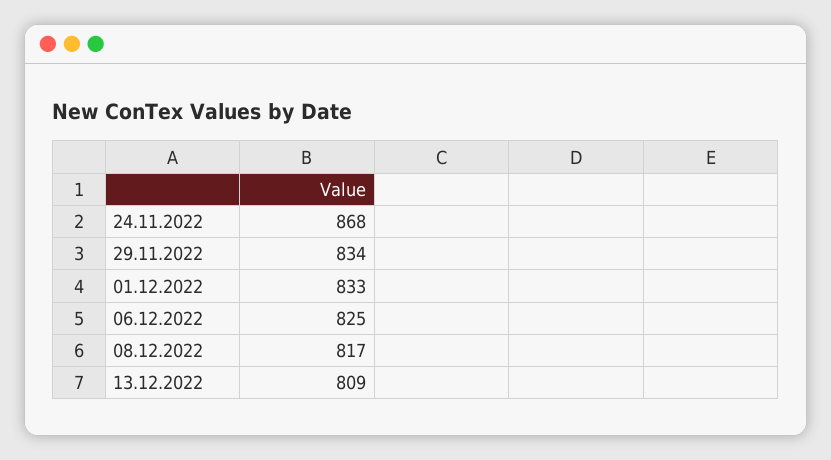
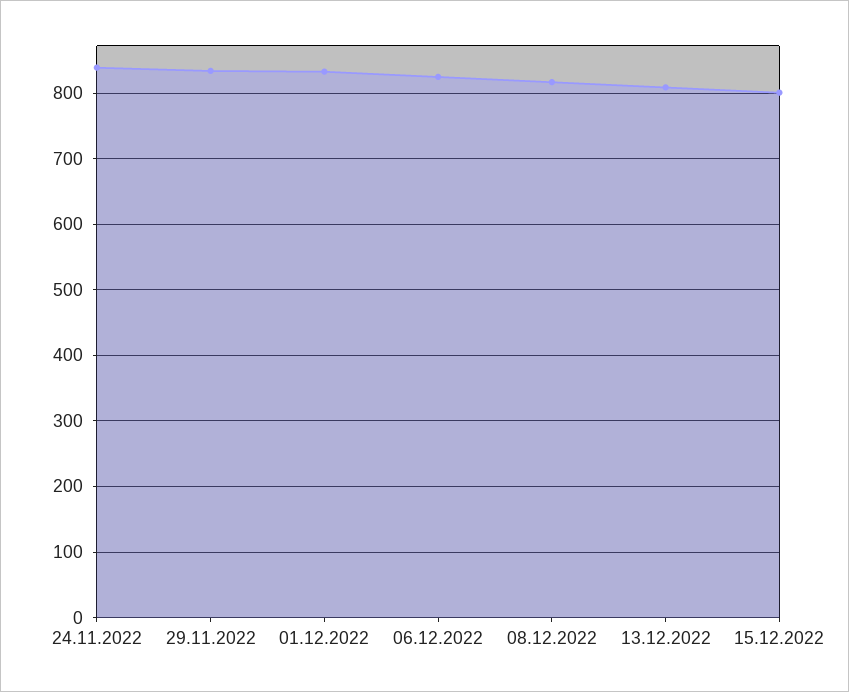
24.11.2022: 868 -> 840
15.12.2022: none -> 800

